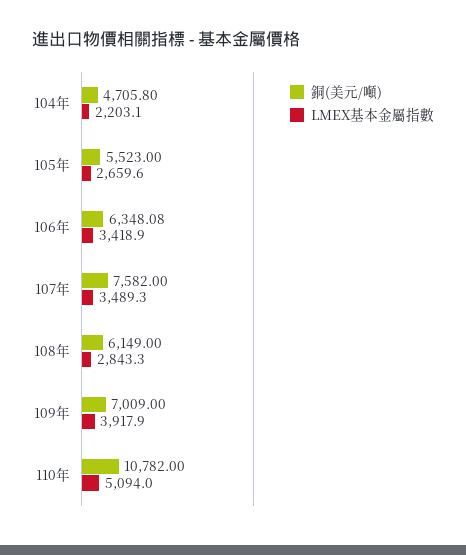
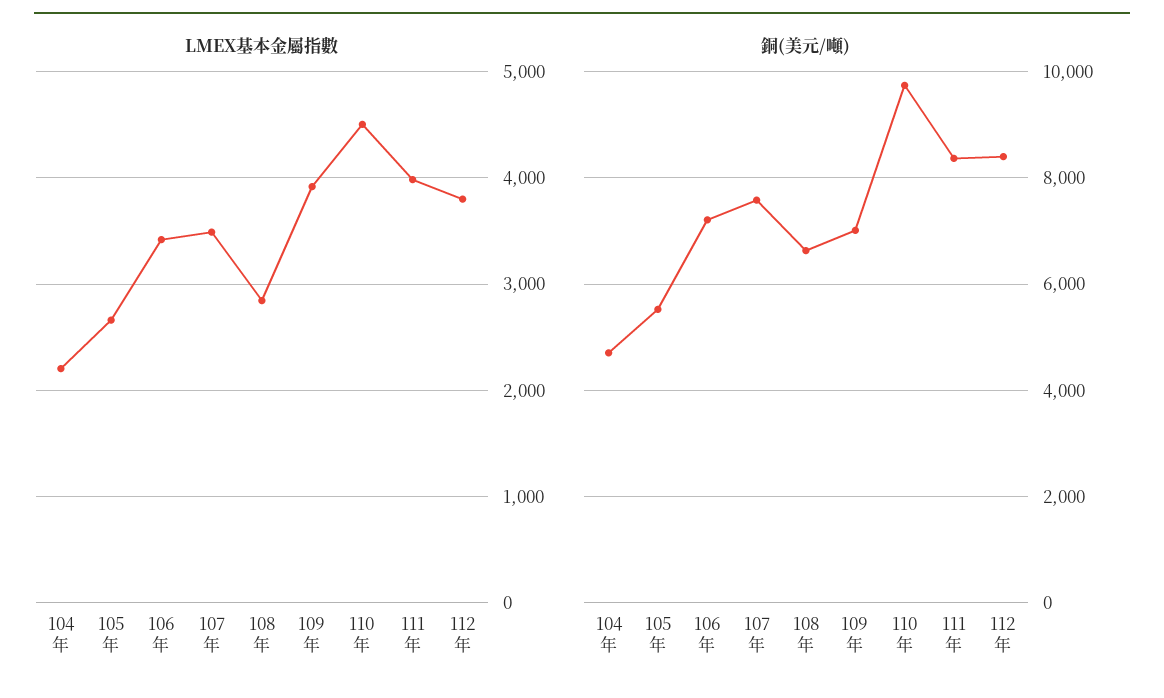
銅(美元/噸), 106年: 6348.08 -> 7200
銅(美元/噸), 108年: 6149 -> 6600
銅(美元/噸), 110年: 10782 -> 9800
LMEX基本金屬指數, 110年: 5094 -> 4500
LMEX基本金屬指數, 111年: none -> 4000
LMEX基本金屬指數, 112年: none -> 3800
銅(美元/噸), 111年: none -> 8400
銅(美元/噸), 112年: none -> 8400

